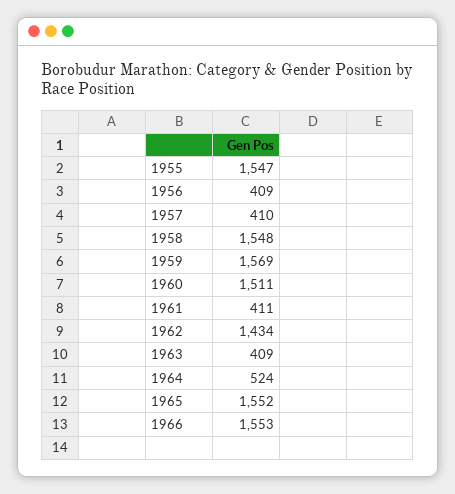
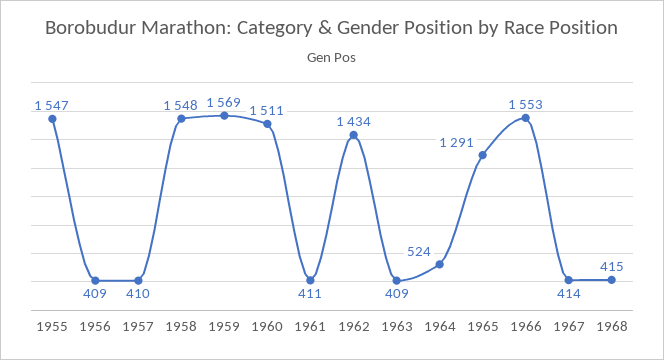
1965: 1552 -> 1291
1967: none -> 414
1968: none -> 415

